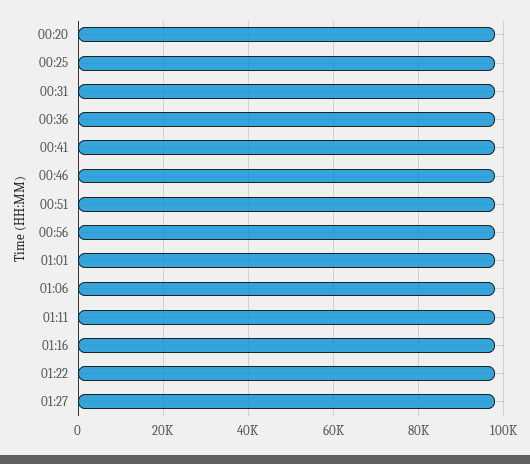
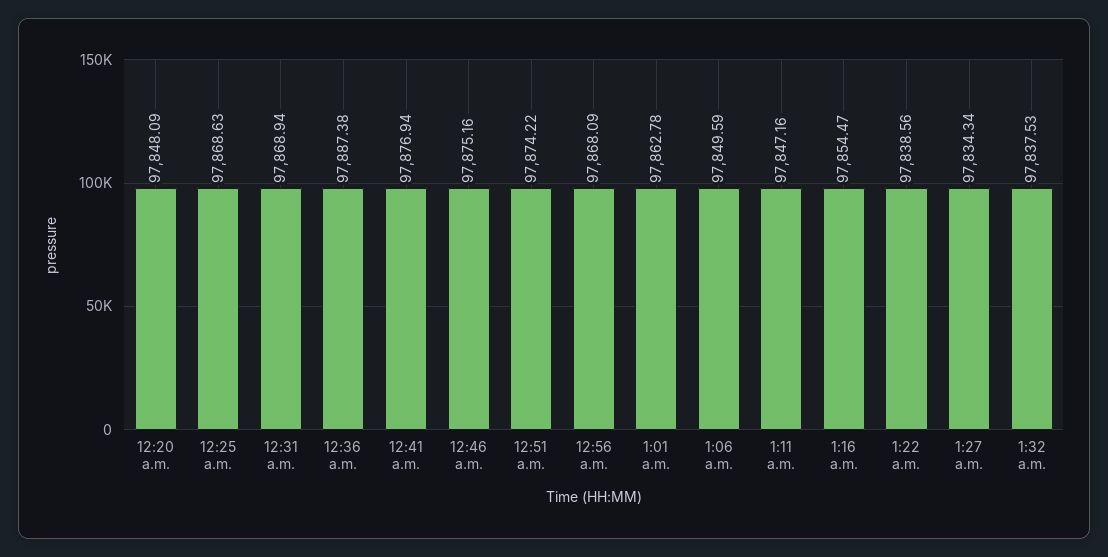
1:32 a.m.: none -> 97837.53

